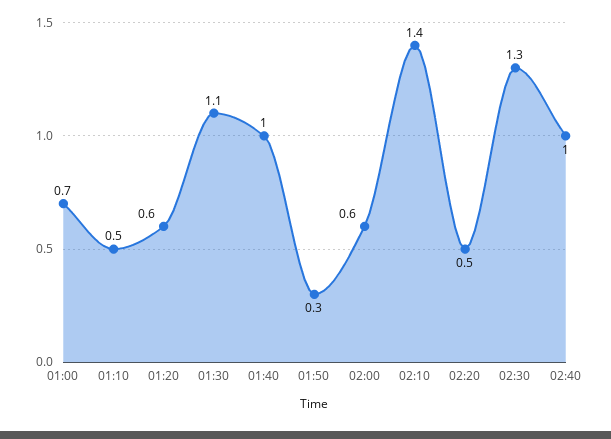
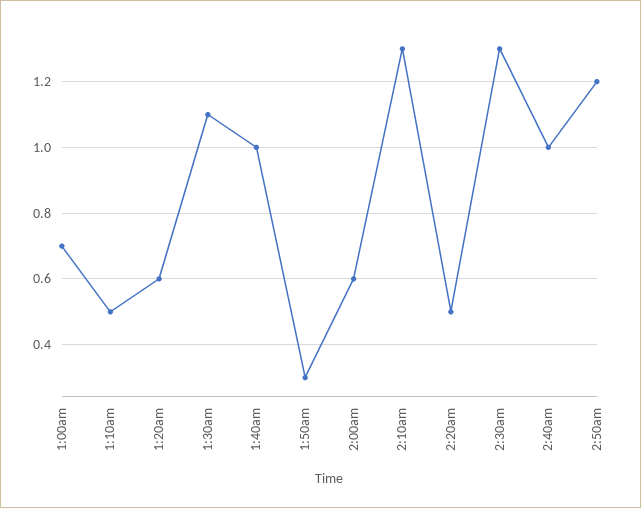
02:10: 1.4 -> 1.3
2:50am: none -> 1.2

